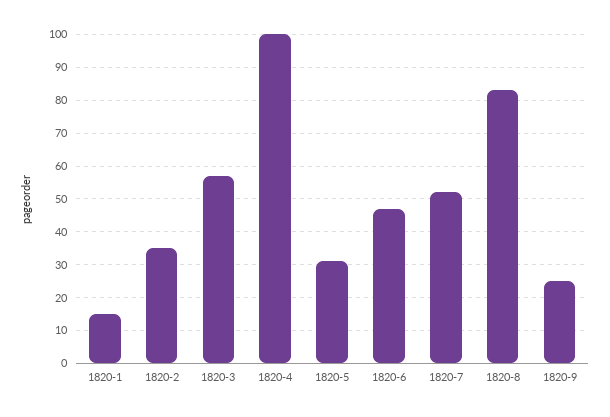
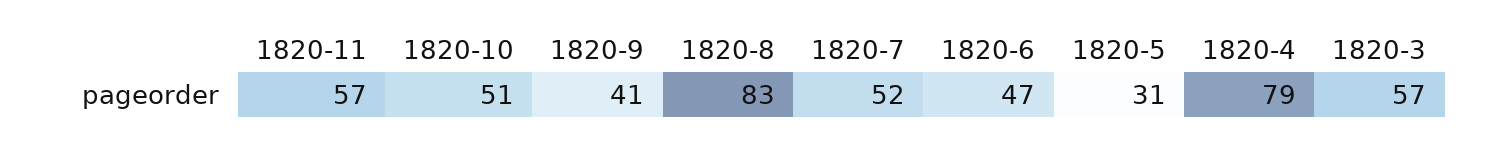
1820-1: 15 -> none
1820-2: 35 -> none
1820-4: 100 -> 79
1820-9: 25 -> 41
1820-11: none -> 57
1820-10: none -> 51

